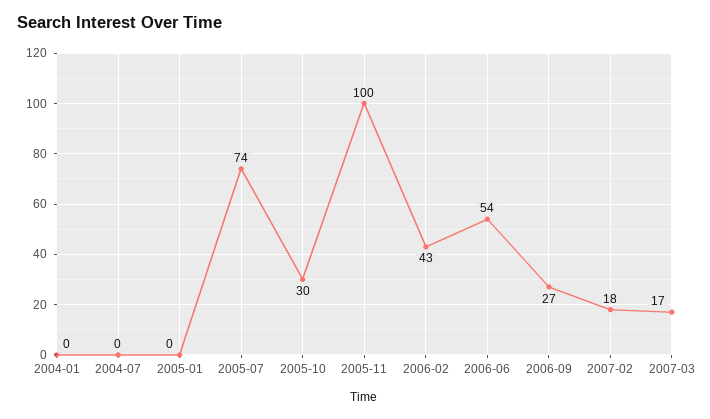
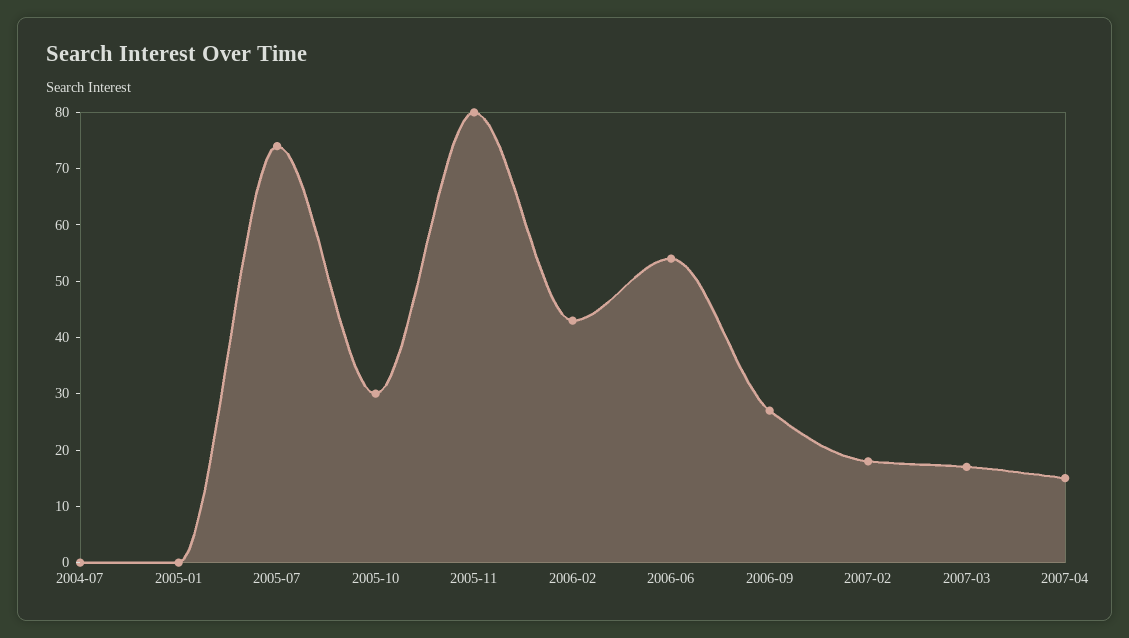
2004-01: 0 -> none
2005-11: 100 -> 80
2007-04: none -> 15

